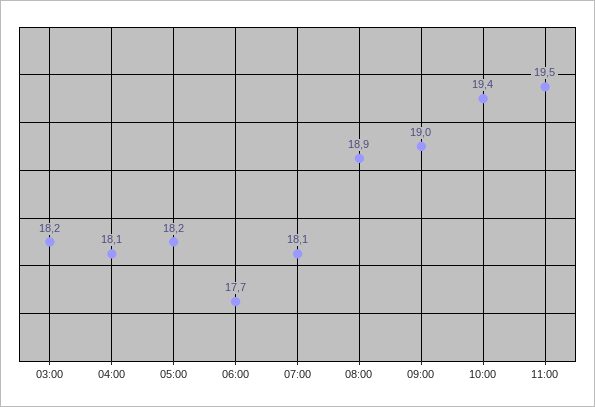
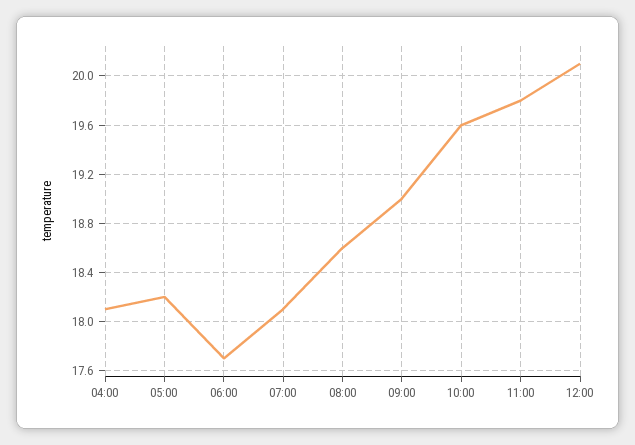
03:00: 18.2 -> none
08:00: 18.9 -> 18.6
10:00: 19.4 -> 19.6
11:00: 19.5 -> 19.8
12:00: none -> 20.1

